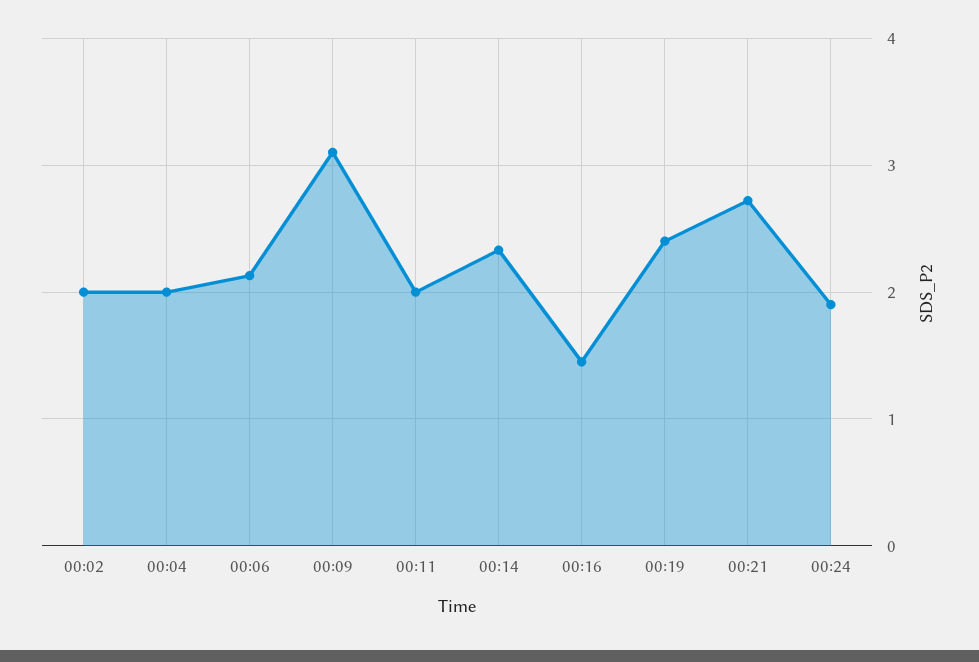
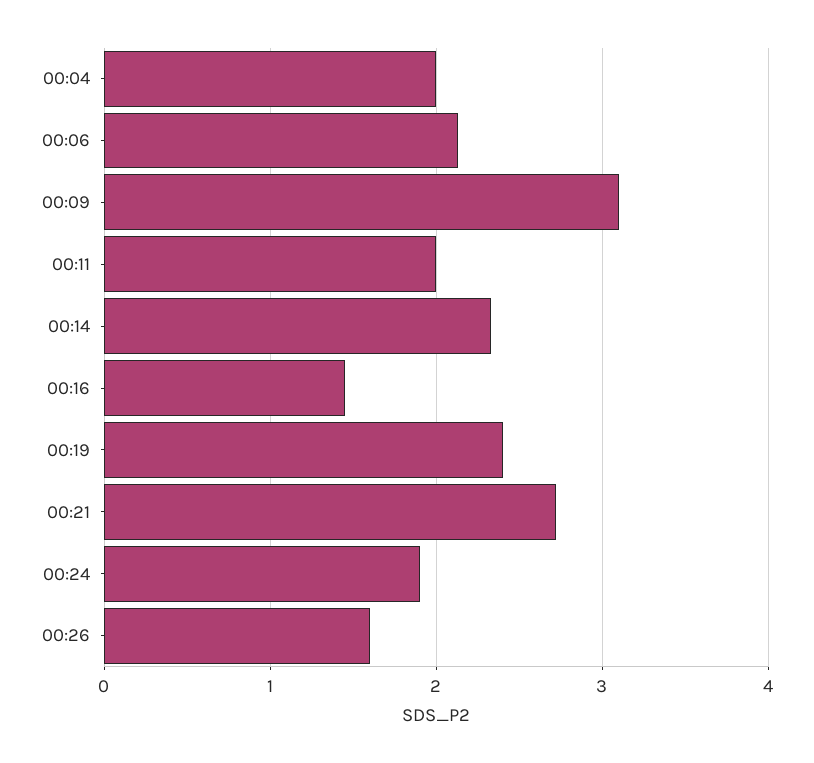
00:02: 2 -> none
00:26: none -> 1.6

